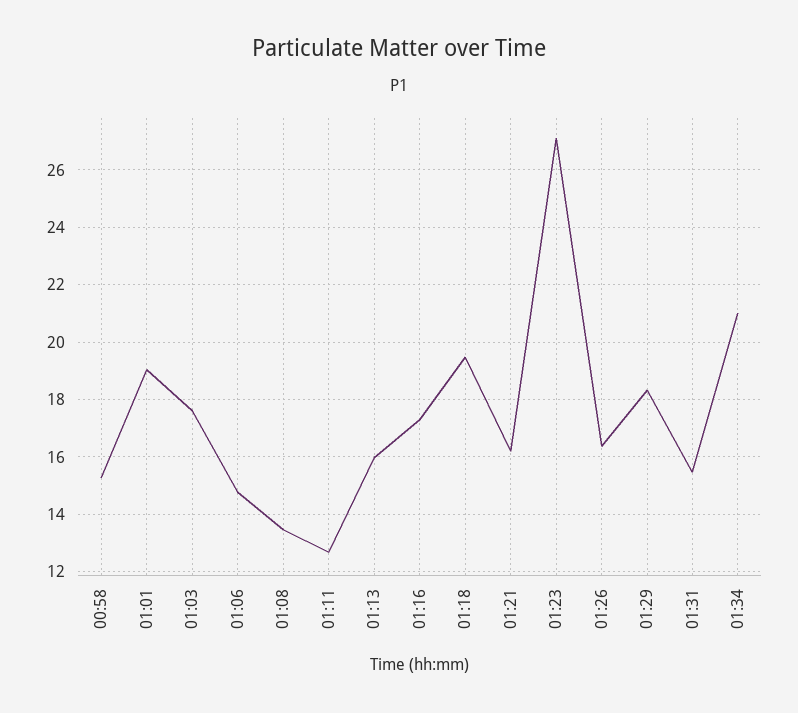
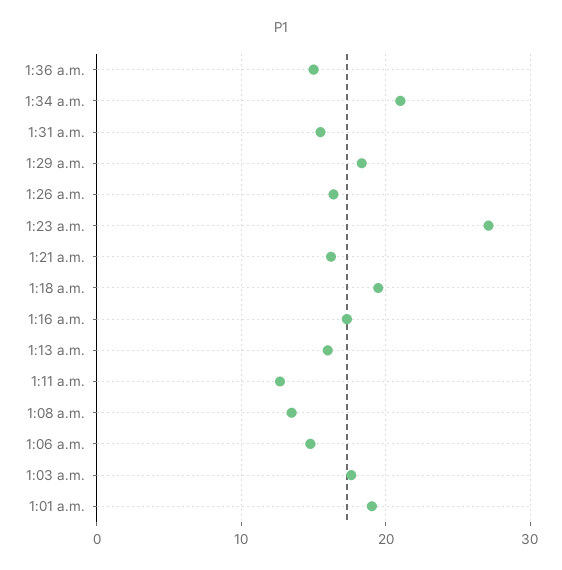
00:58: 15.25 -> none
1:36 a.m.: none -> 15

